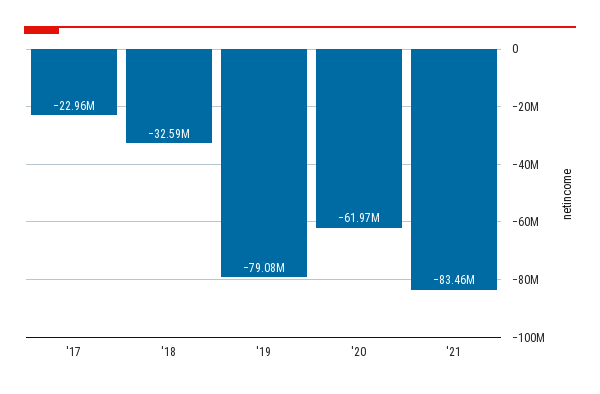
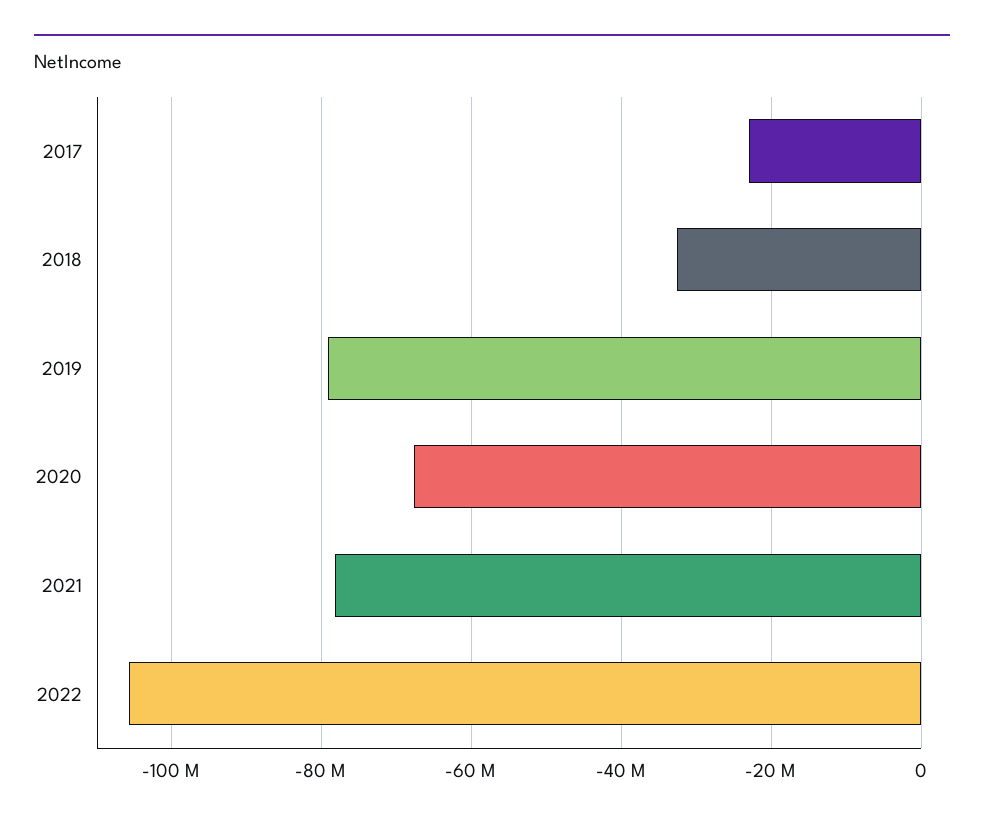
'20: -61970000 -> -68000000
'21: -83460000 -> -78000000
2022: none -> -106000000

